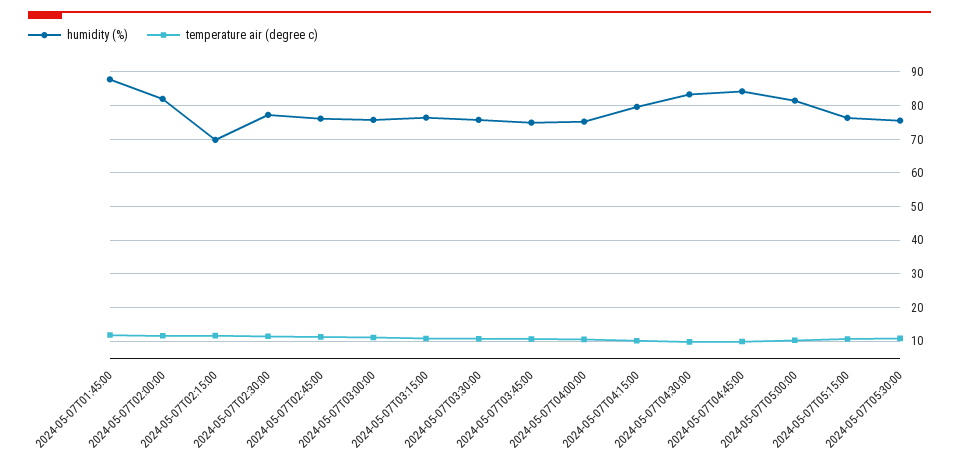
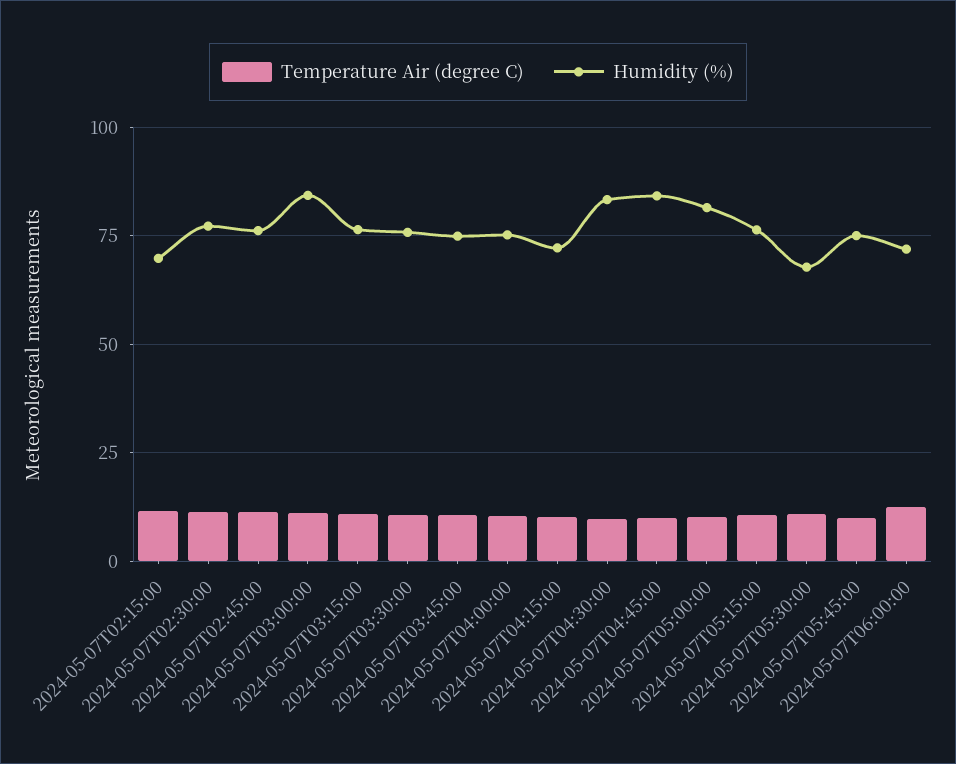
humidity (%), 2024-05-07T01:45:00: 88 -> none
temperature air (degree c), 2024-05-07T01:45:00: 12 -> none
humidity (%), 2024-05-07T02:00:00: 82 -> none
temperature air (degree c), 2024-05-07T02:00:00: 12 -> none
humidity (%), 2024-05-07T03:00:00: 76 -> 85
humidity (%), 2024-05-07T04:15:00: 80 -> 72.5
humidity (%), 2024-05-07T05:30:00: 76 -> 67.5
temperature air (degree c), 2024-05-07T05:45:00: none -> 10
humidity (%), 2024-05-07T05:45:00: none -> 75
temperature air (degree c), 2024-05-07T06:00:00: none -> 12.5
humidity (%), 2024-05-07T06:00:00: none -> 72.5

